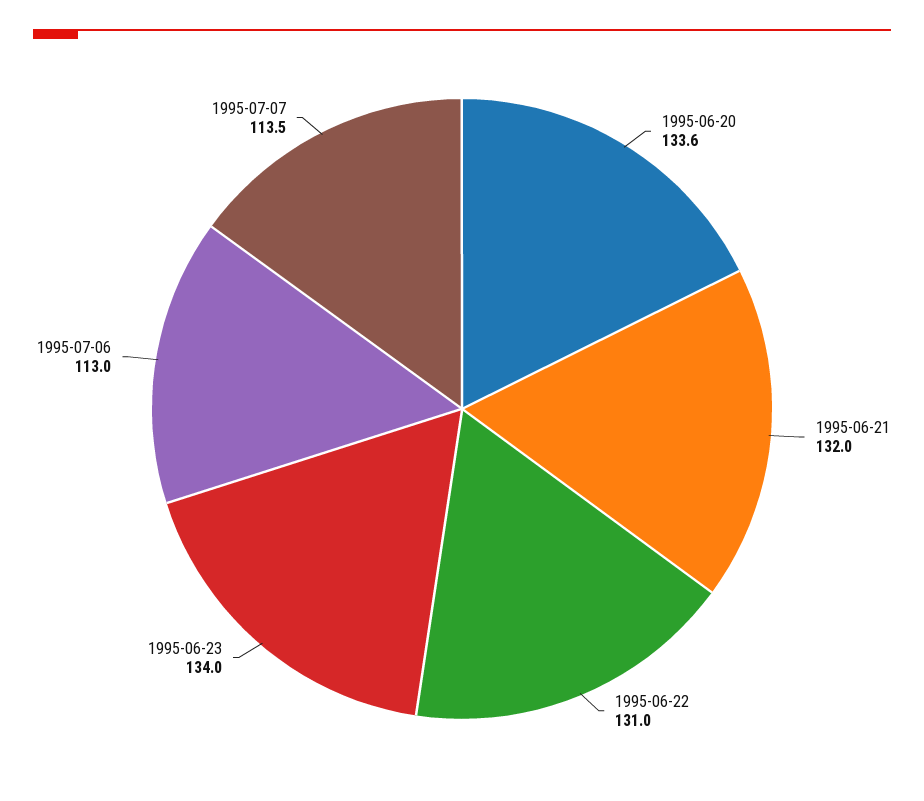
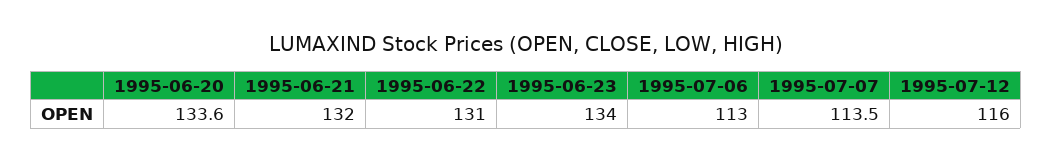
1995-07-12: none -> 116

